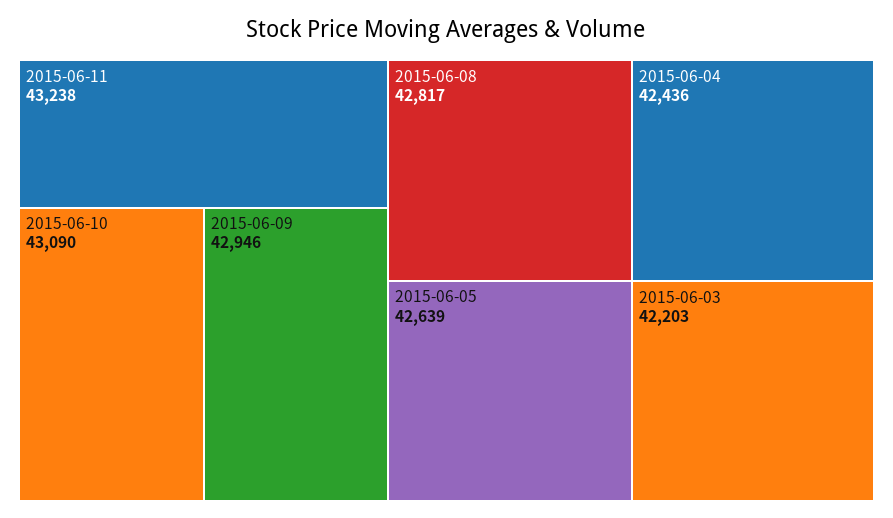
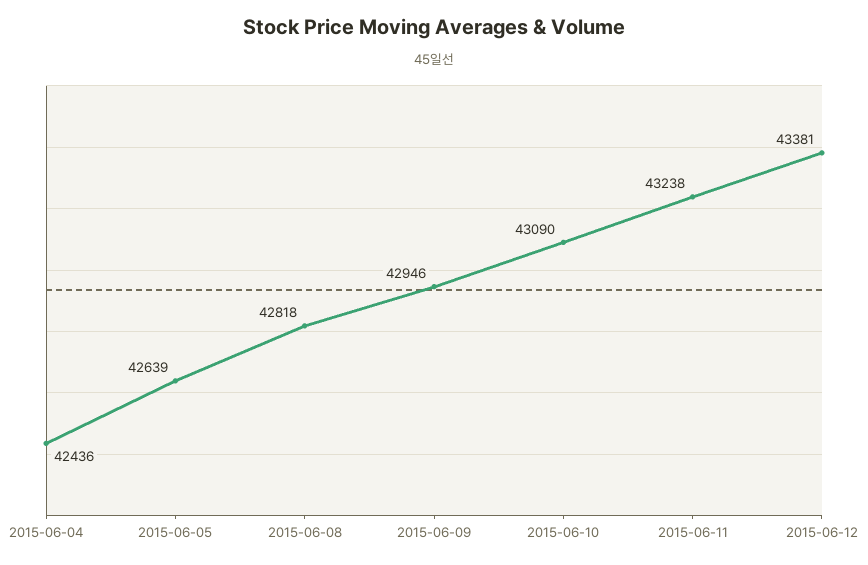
2015-06-08: 42817 -> 42818
2015-06-03: 42203 -> none
2015-06-12: none -> 43381

